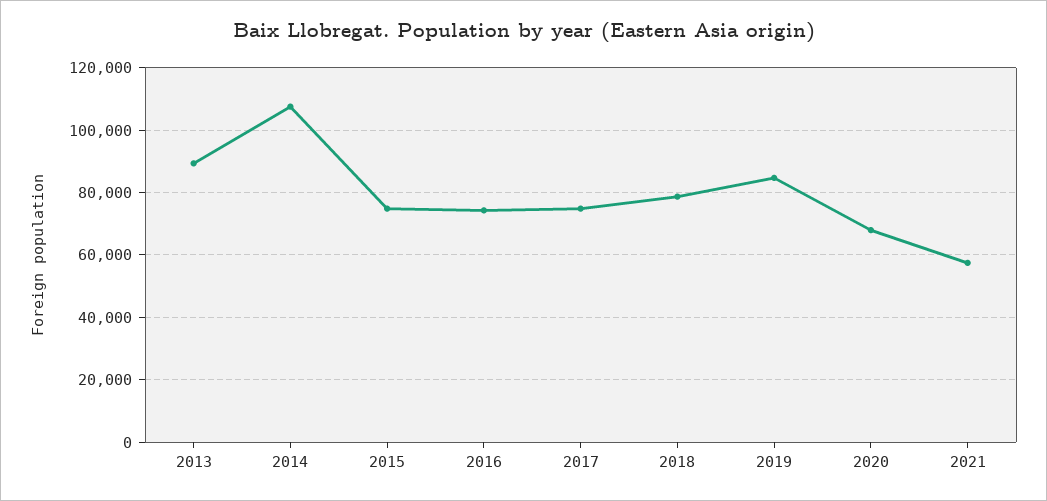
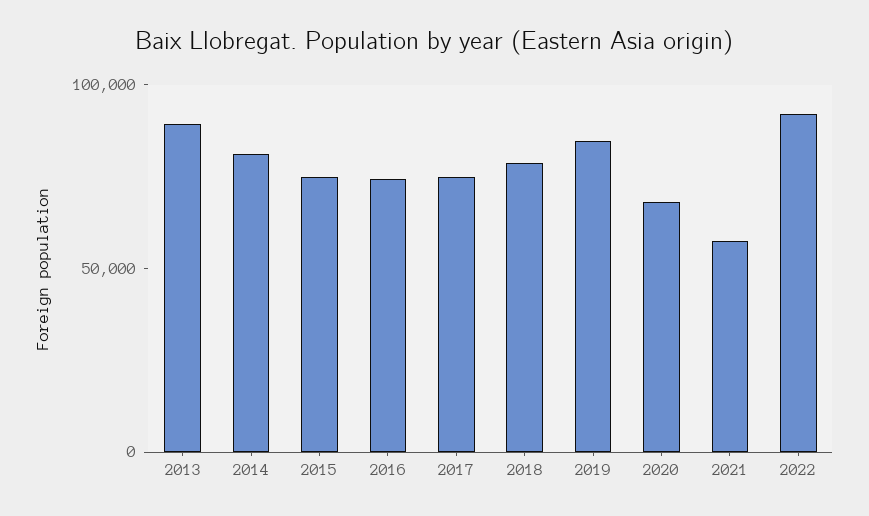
2014: 108000 -> 80000
2022: none -> 90000

